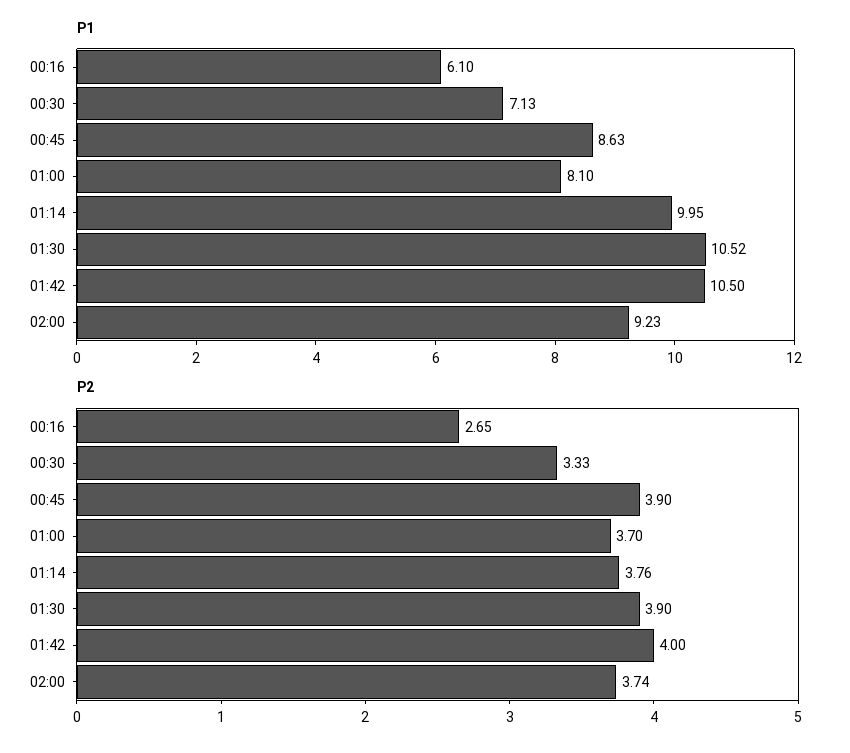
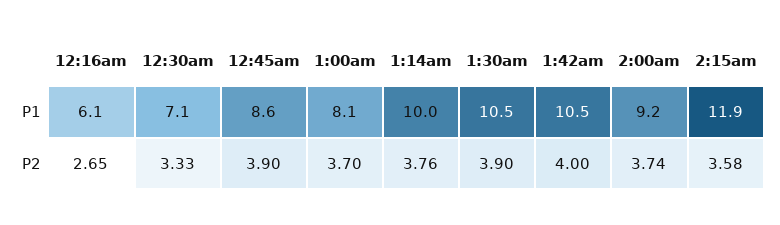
P1, 2:15am: none -> 11.9
P2, 2:15am: none -> 3.58

